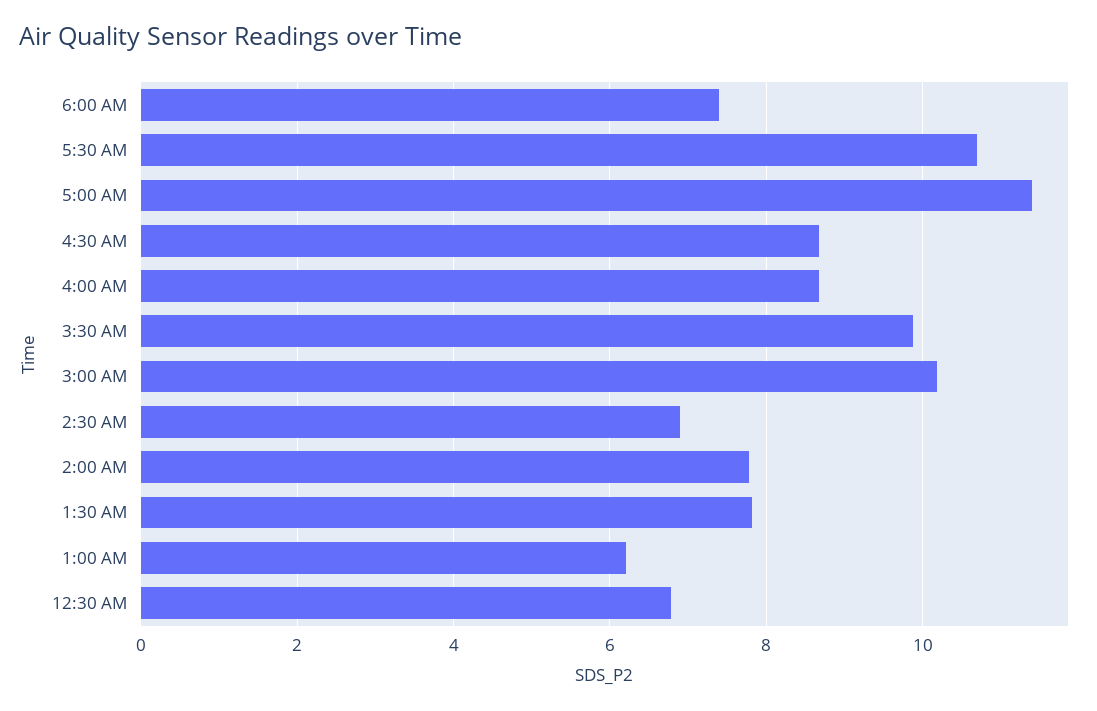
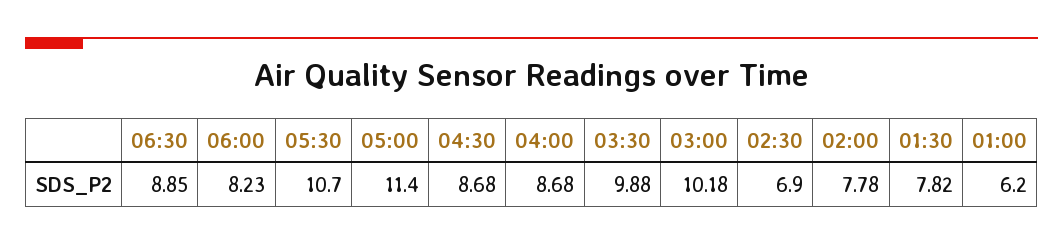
6:00 AM: 7.4 -> 8.23
12:30 AM: 6.8 -> none
06:30: none -> 8.85

